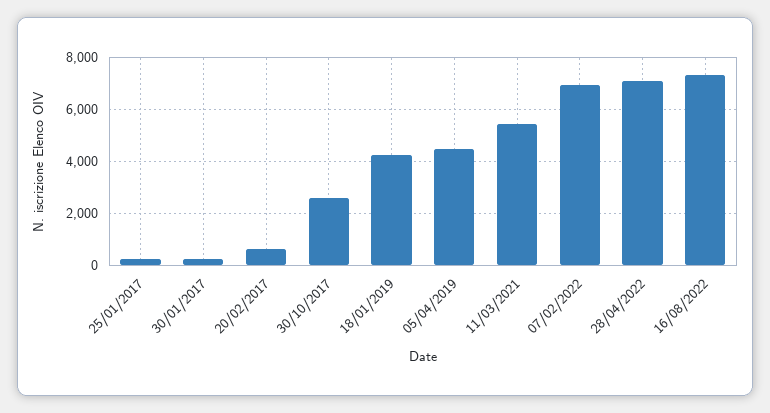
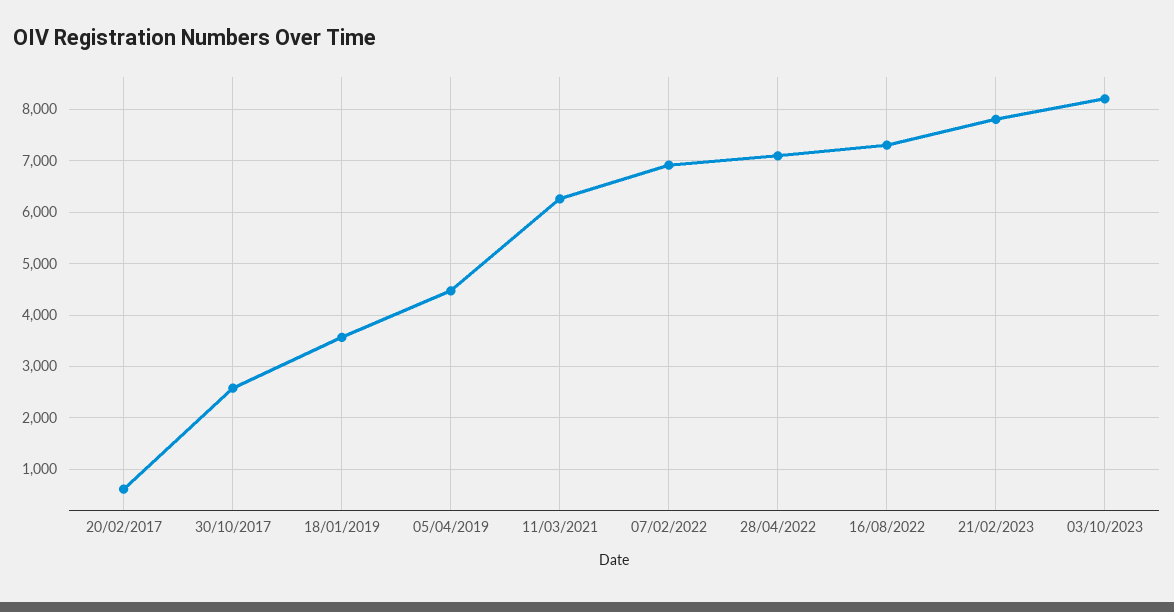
25/01/2017: 250 -> none
30/01/2017: 250 -> none
18/01/2019: 4250 -> 3600
11/03/2021: 5500 -> 6200
21/02/2023: none -> 7800
03/10/2023: none -> 8200

